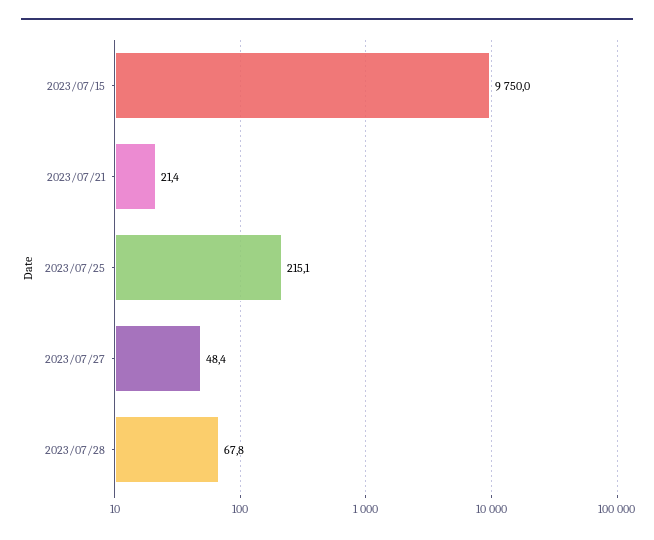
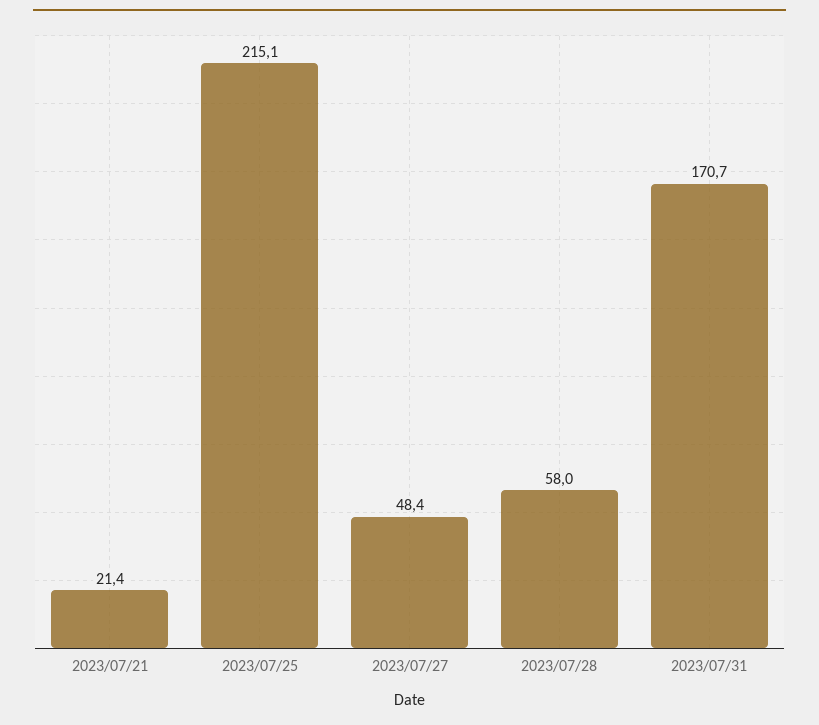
2023/07/15: 9750 -> none
2023/07/28: 67.8 -> 58
2023/07/31: none -> 170.7

